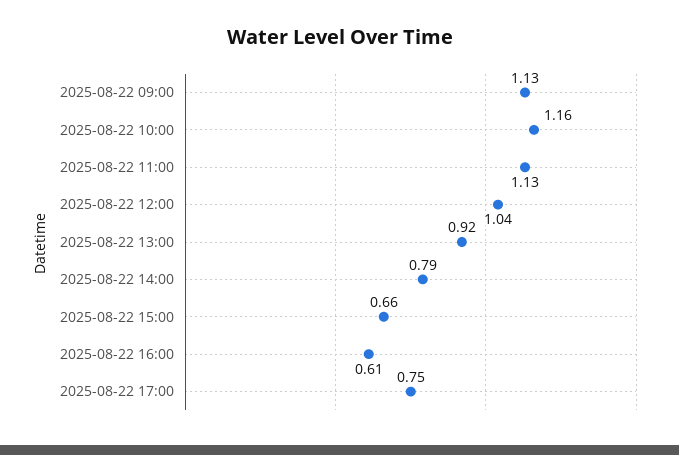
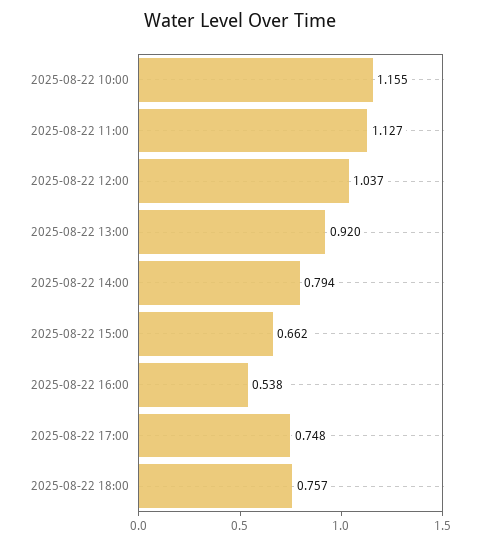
2025-08-22 09:00: 1.13 -> none
2025-08-22 16:00: 0.61 -> 0.538
2025-08-22 18:00: none -> 0.757

